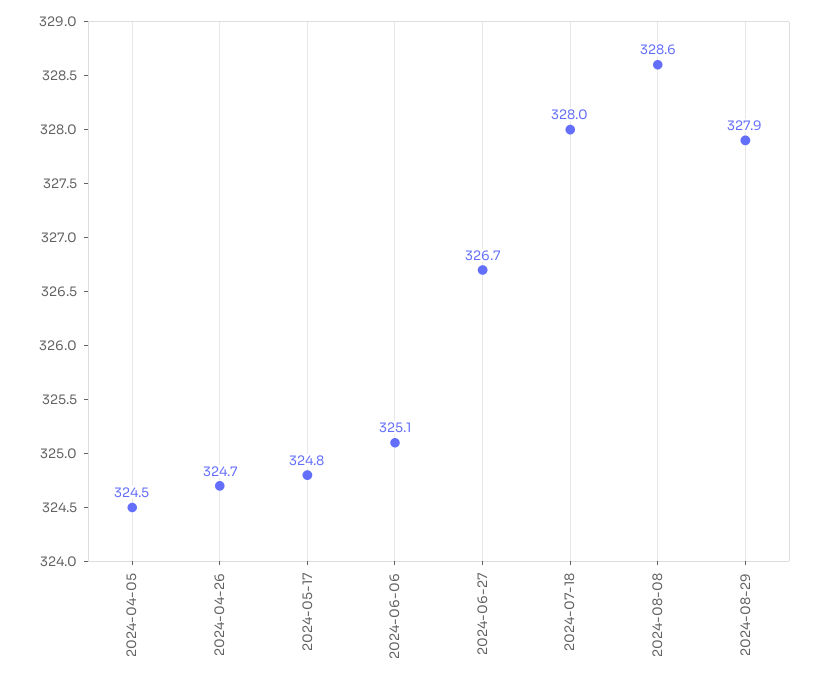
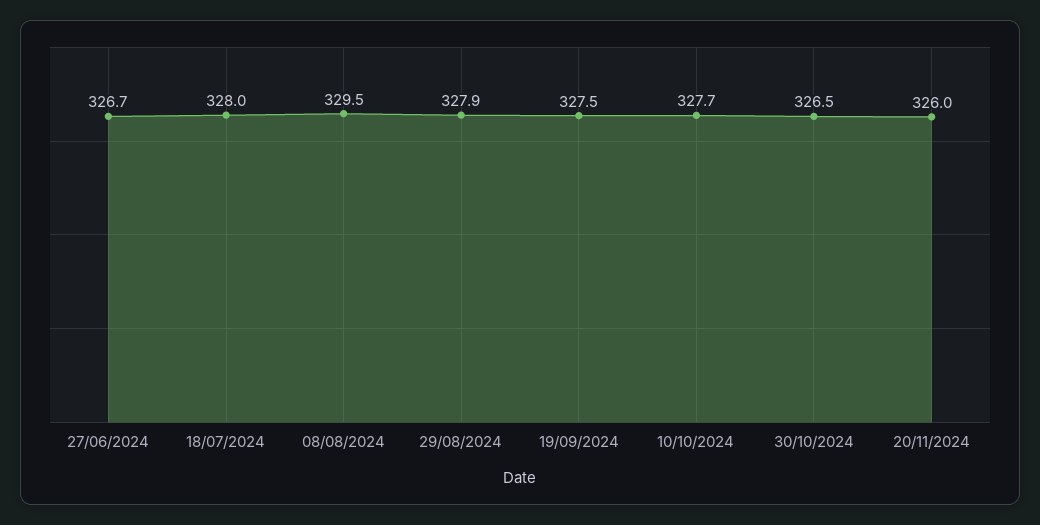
2024-04-05: 324.5 -> none
2024-04-26: 324.7 -> none
2024-05-17: 324.8 -> none
2024-06-06: 325.1 -> none
2024-08-08: 328.6 -> 329.5
19/09/2024: none -> 327.5
10/10/2024: none -> 327.7
30/10/2024: none -> 326.5
20/11/2024: none -> 326

